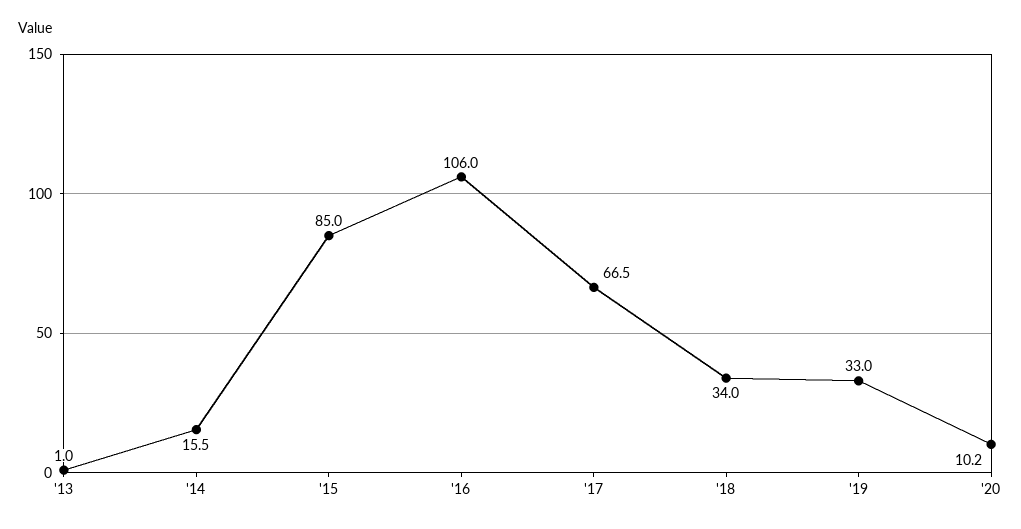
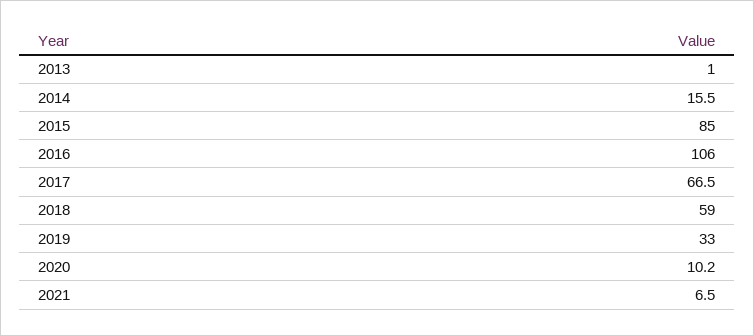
'18: 34 -> 59
2021: none -> 6.5

